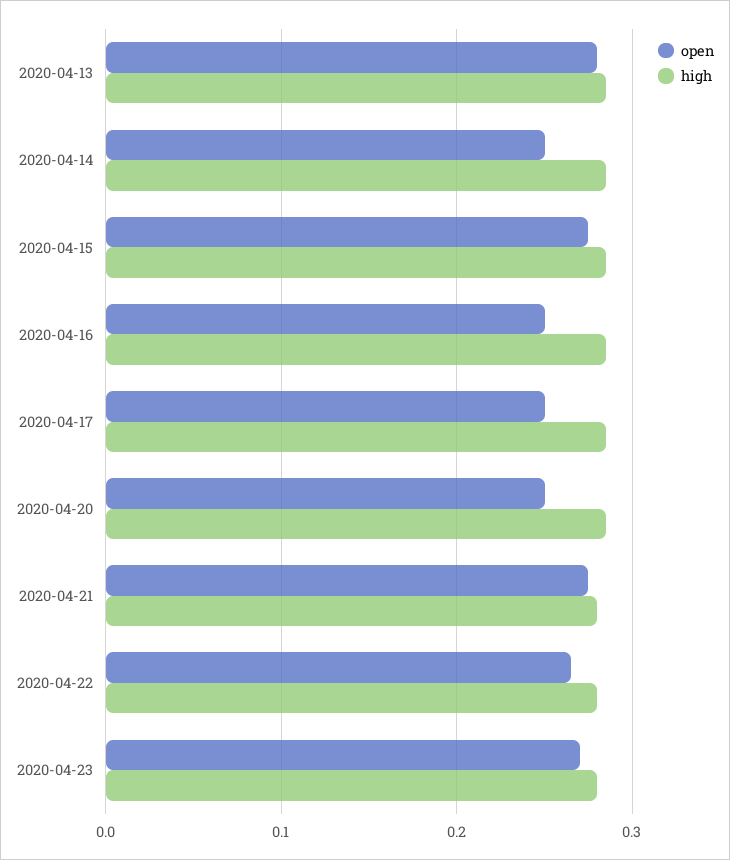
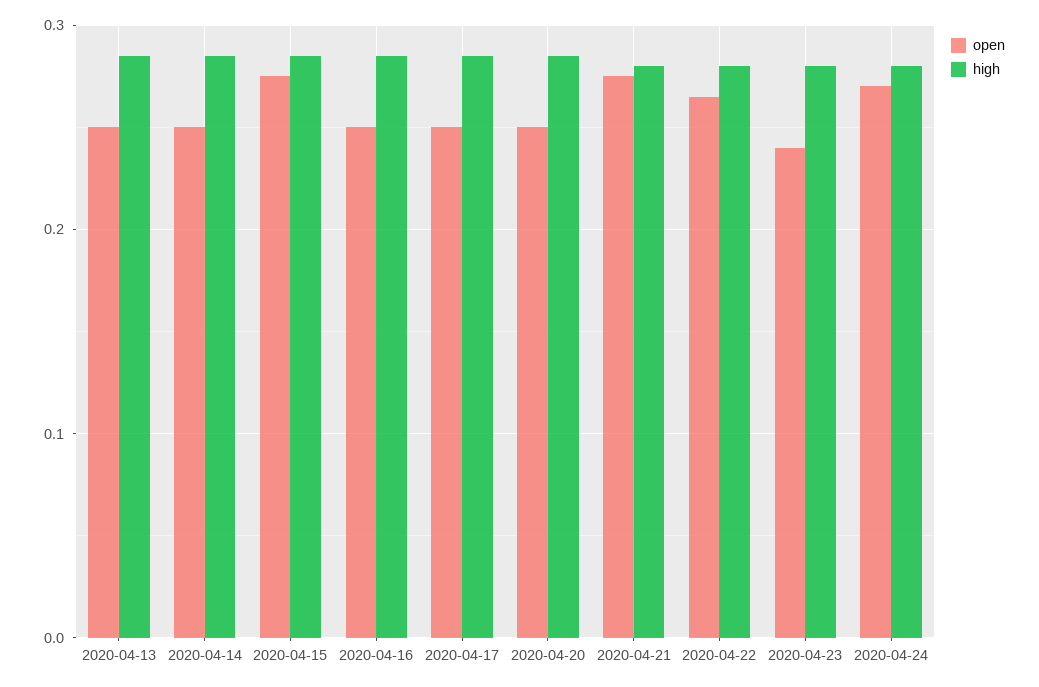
open, 2020-04-13: 0.28 -> 0.25
open, 2020-04-23: 0.27 -> 0.24
open, 2020-04-24: none -> 0.27
high, 2020-04-24: none -> 0.28

